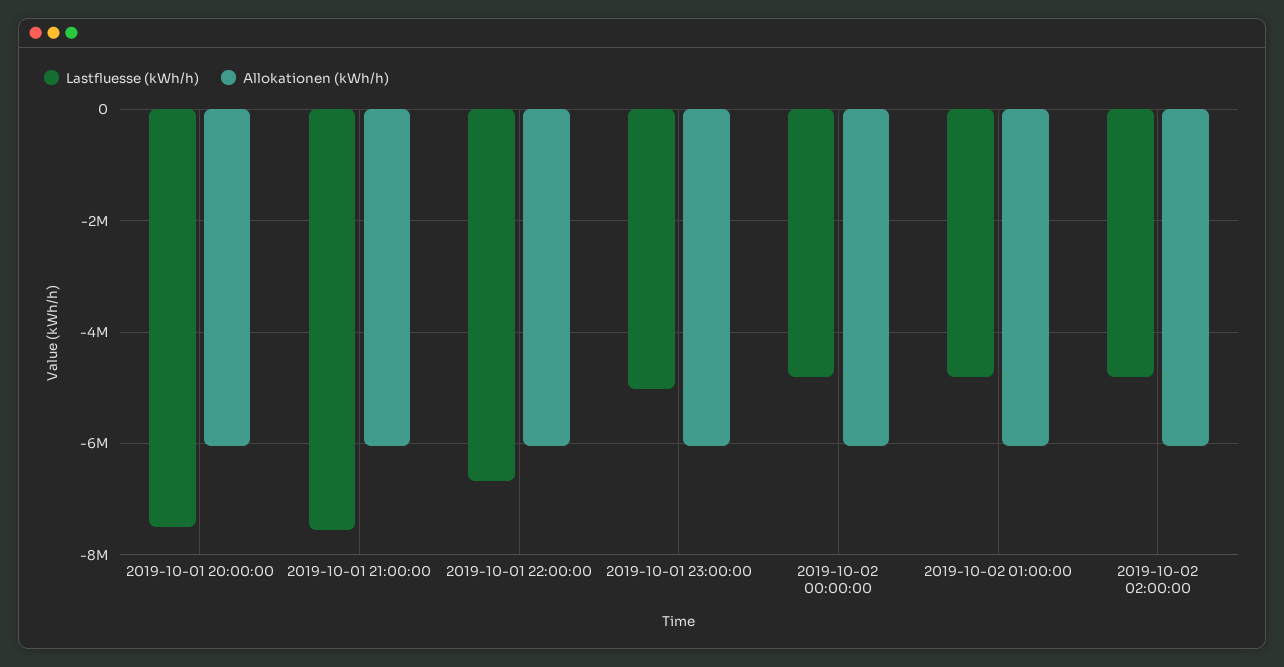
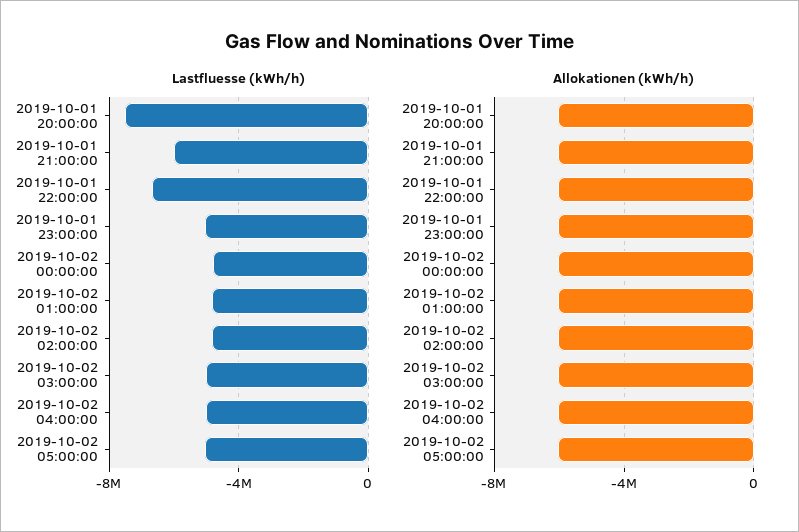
Lastfluesse (kWh/h), 2019-10-01 21:00:00: -7600000 -> -6000000
Lastfluesse (kWh/h), 2019-10-02 03:00:00: none -> -5000000
Lastfluesse (kWh/h), 2019-10-02 04:00:00: none -> -5000000
Lastfluesse (kWh/h), 2019-10-02 05:00:00: none -> -5000000
Allokationen (kWh/h), 2019-10-02 03:00:00: none -> -6000000
Allokationen (kWh/h), 2019-10-02 04:00:00: none -> -6000000
Allokationen (kWh/h), 2019-10-02 05:00:00: none -> -6000000

